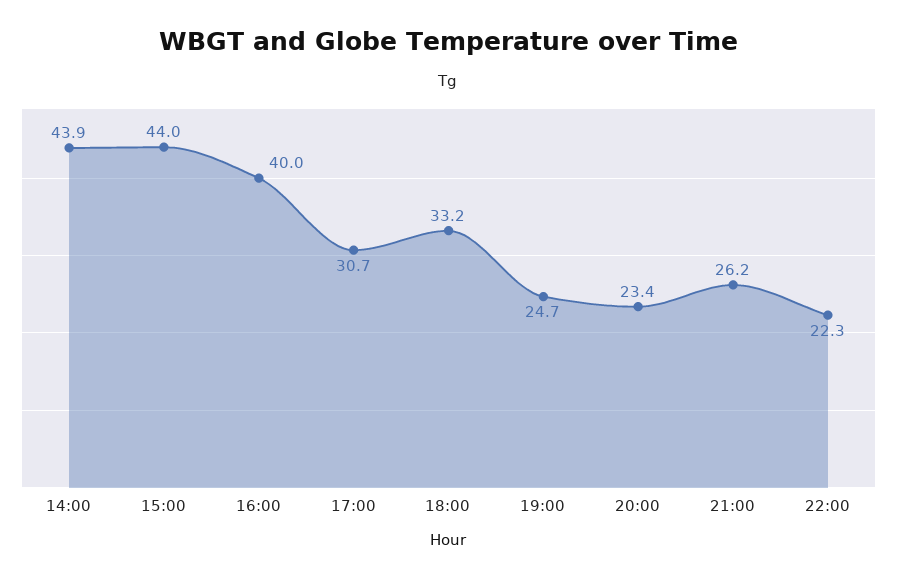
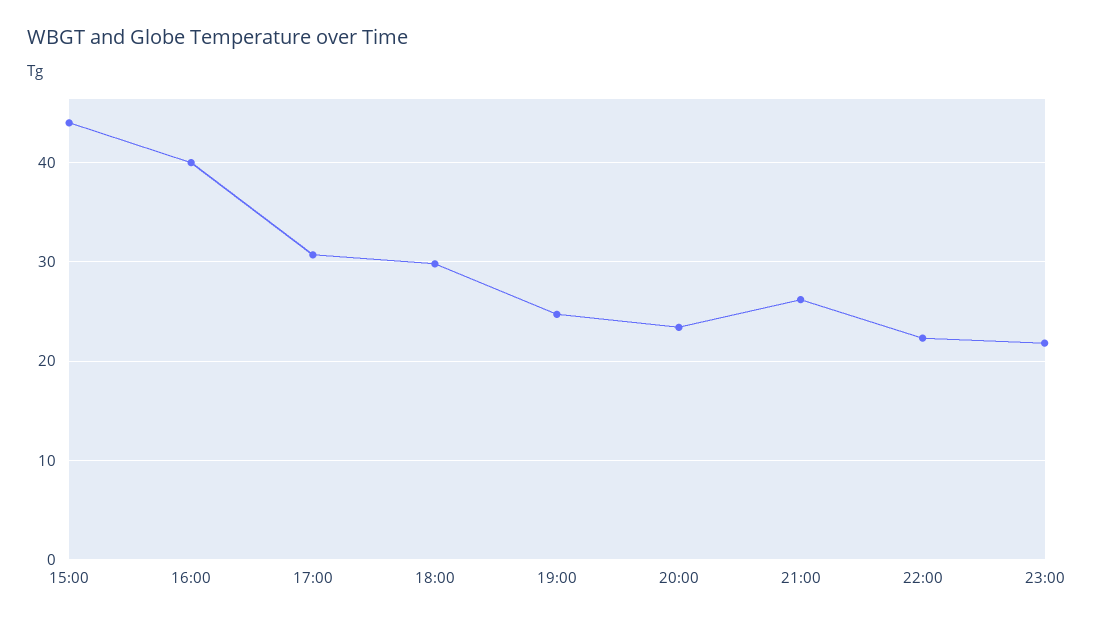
14:00: 43.9 -> none
18:00: 33.2 -> 30
23:00: none -> 22

